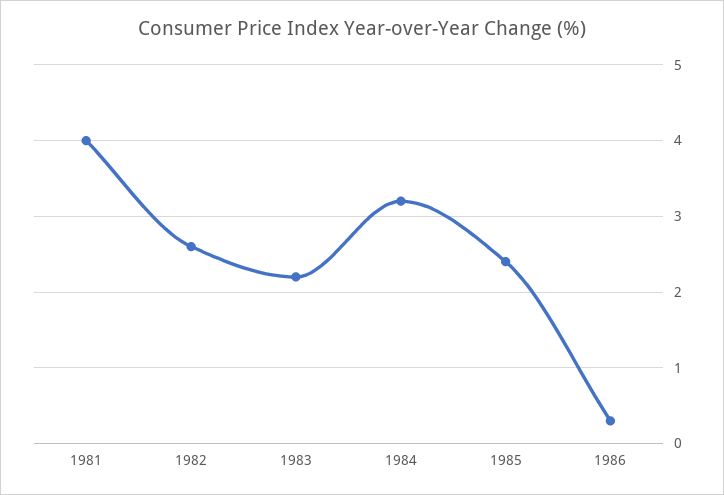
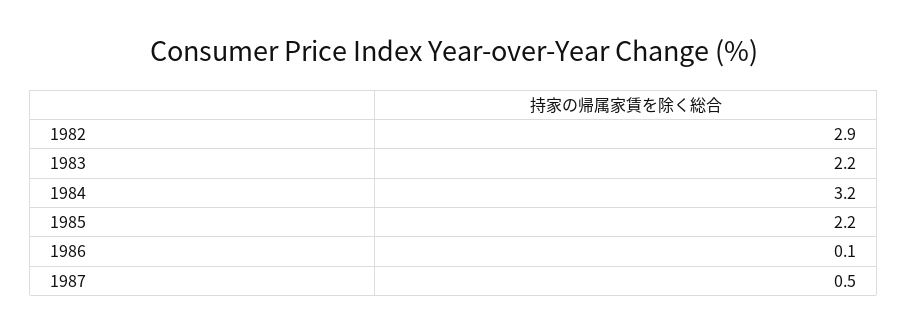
1981: 4 -> none
1982: 2.6 -> 2.9
1985: 2.4 -> 2.2
1986: 0.3 -> 0.1
1987: none -> 0.5

